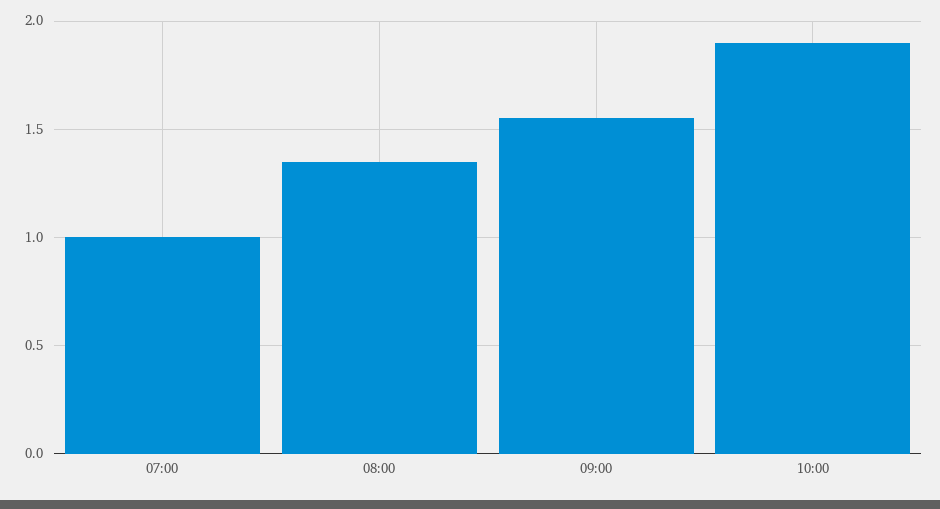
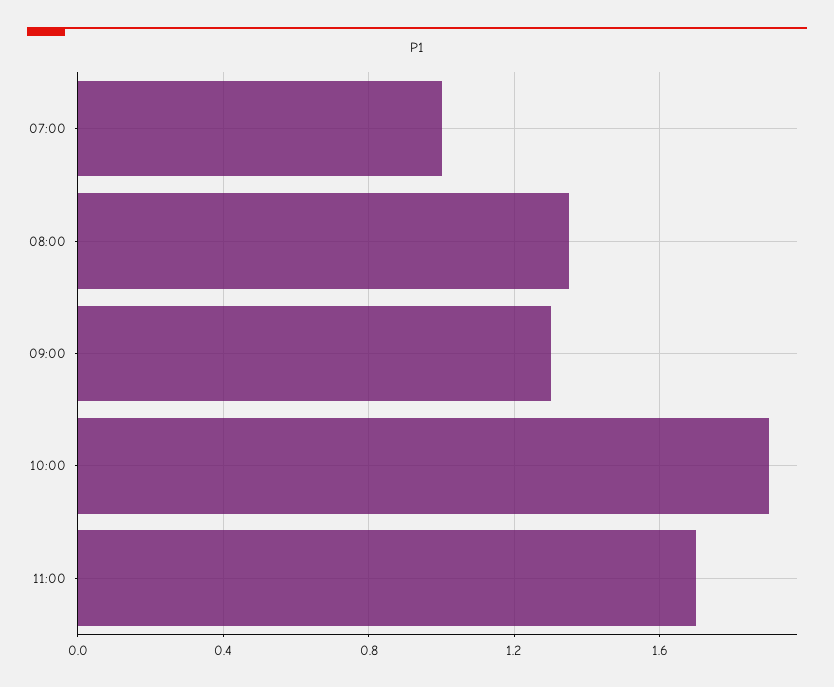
09:00: 1.55 -> 1.3
11:00: none -> 1.7

